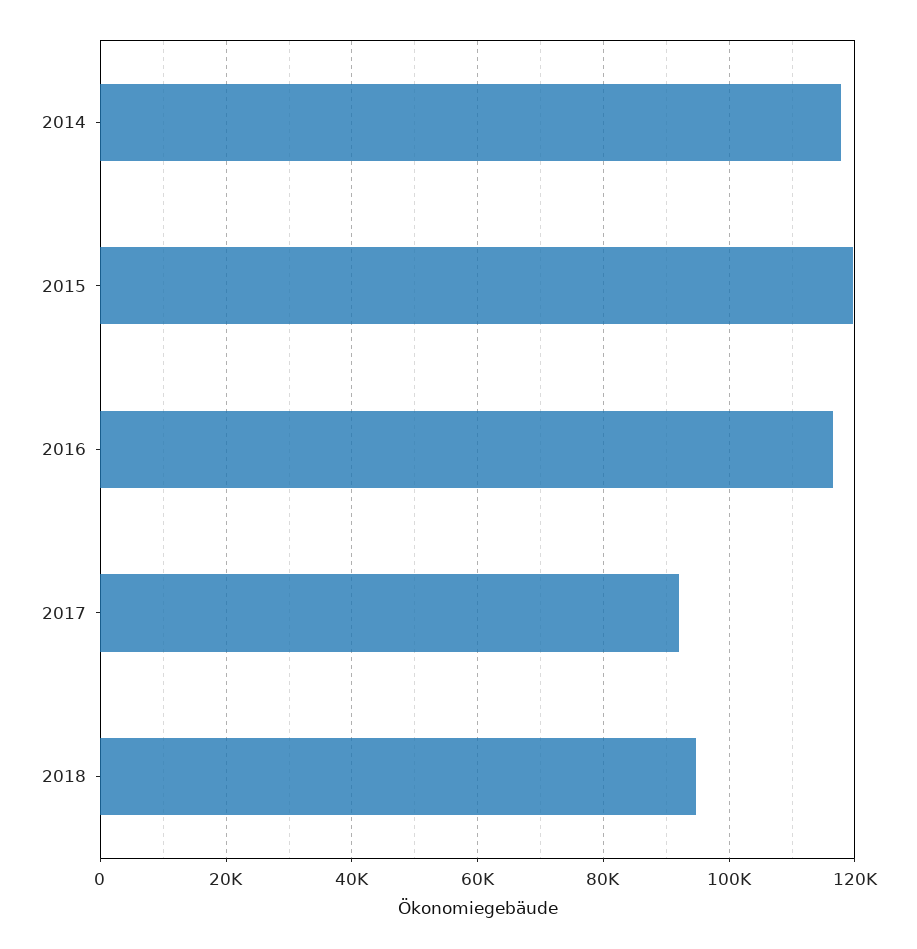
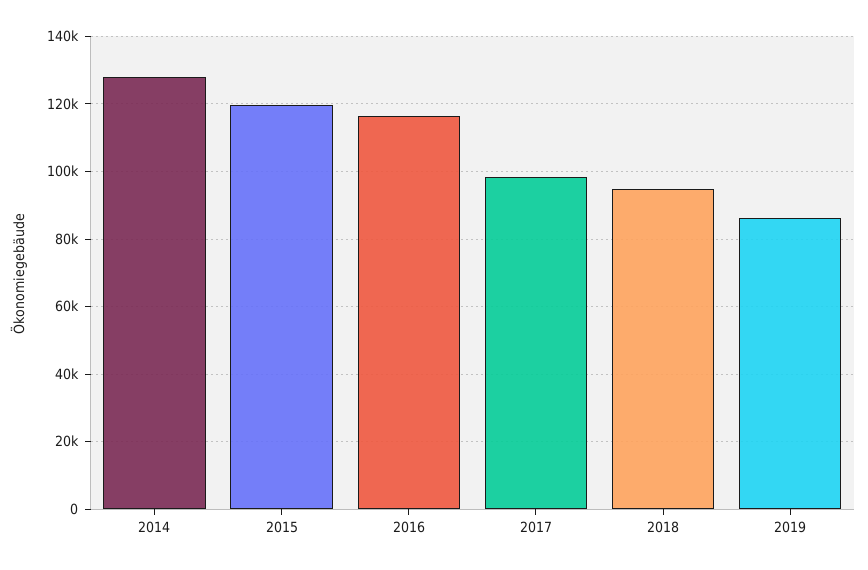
2014: 118000 -> 128000
2017: 92000 -> 98000
2019: none -> 86000

